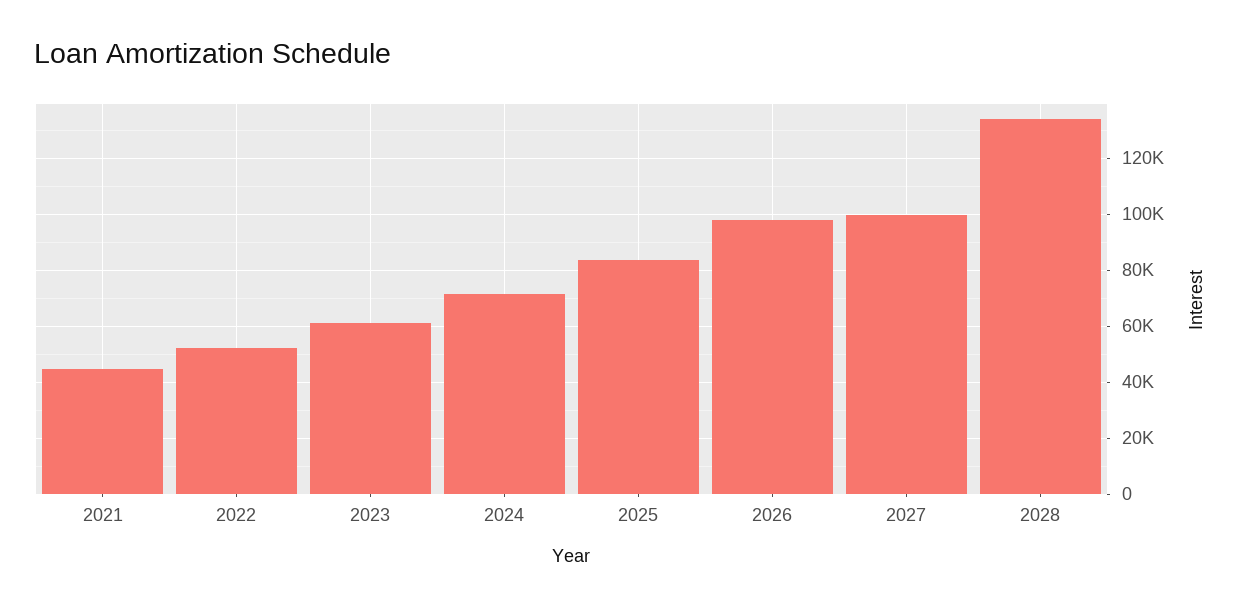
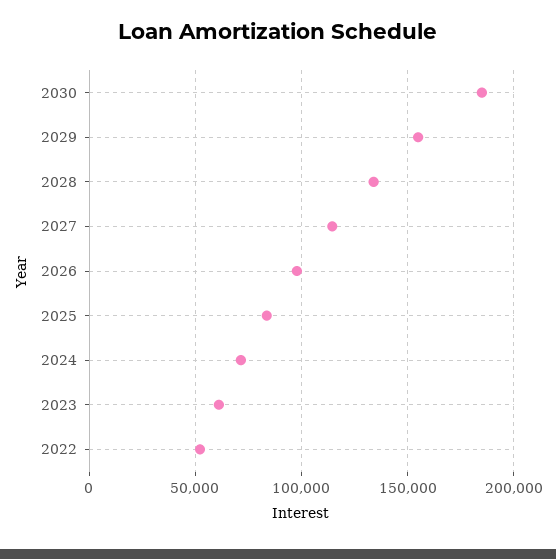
2021: 45000 -> none
2027: 100000 -> 115000
2030: none -> 185000
2029: none -> 155000

